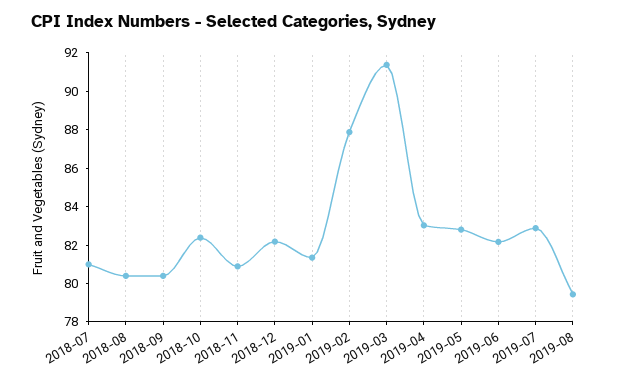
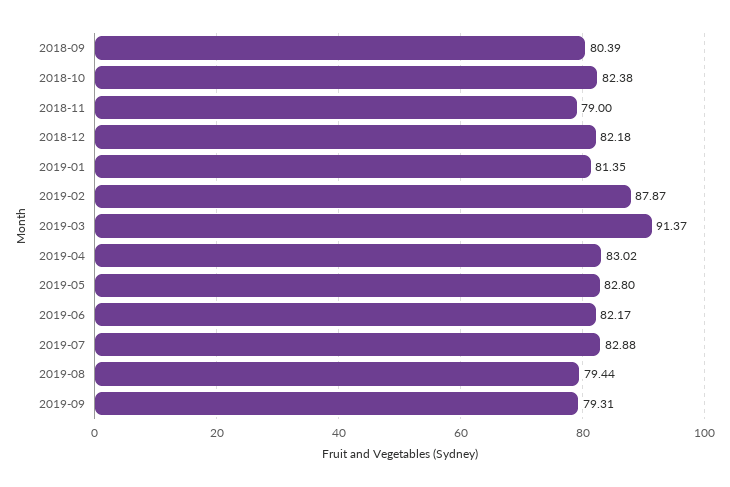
2018-07: 81 -> none
2018-08: 80.5 -> none
2018-11: 81 -> 79
2019-09: none -> 79.31

